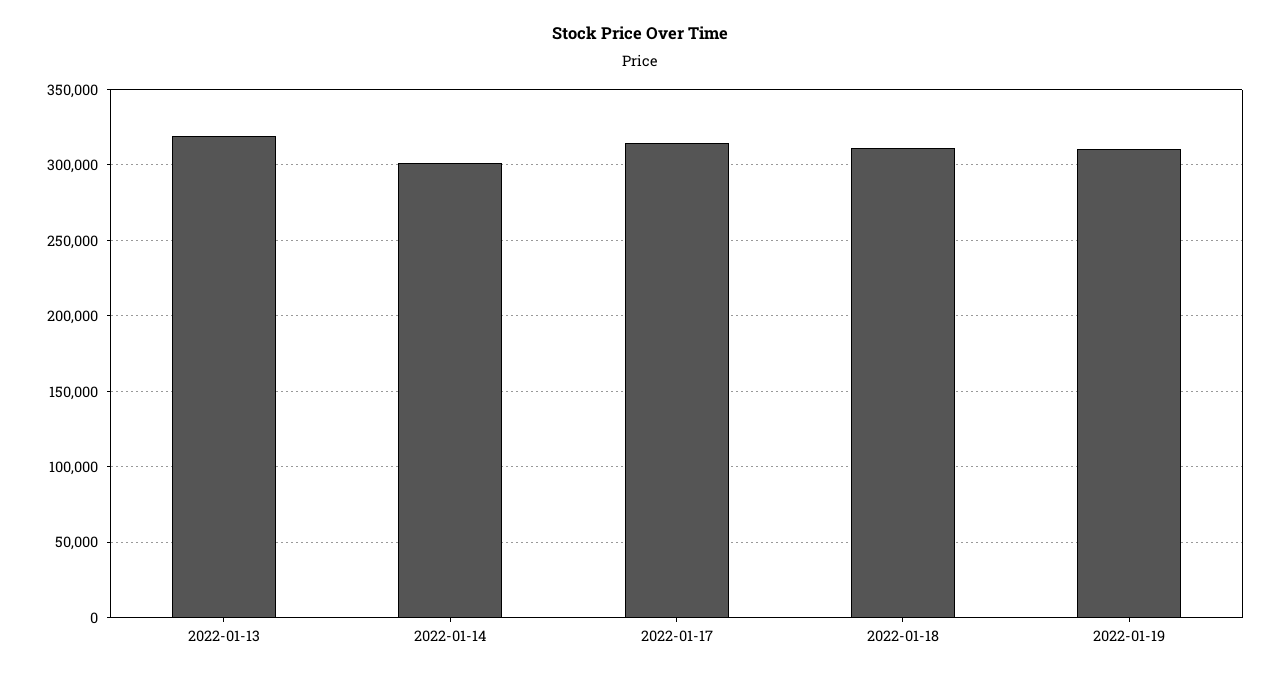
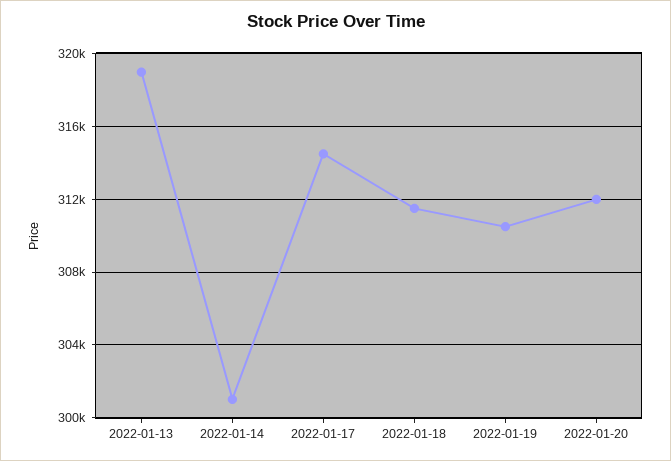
2022-01-20: none -> 312000

